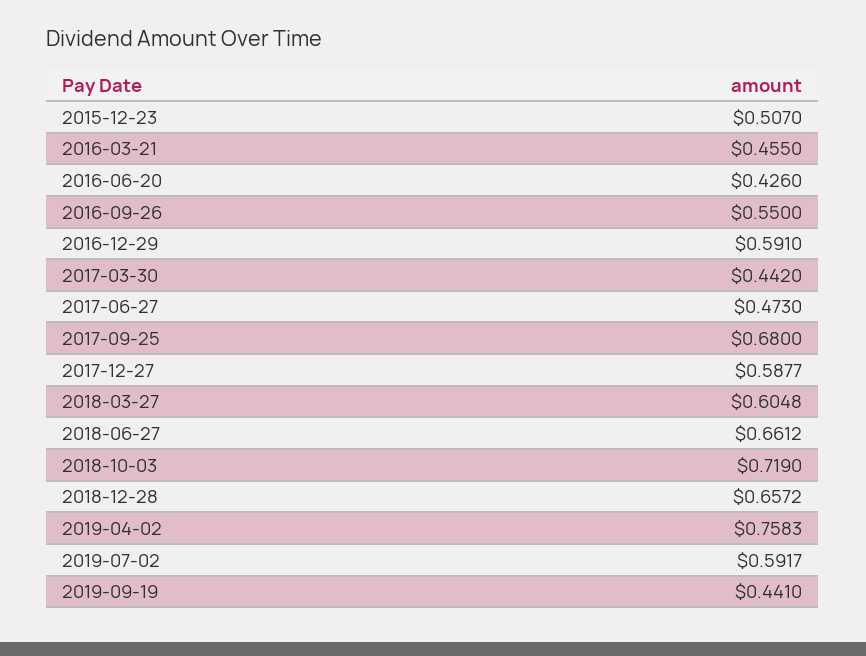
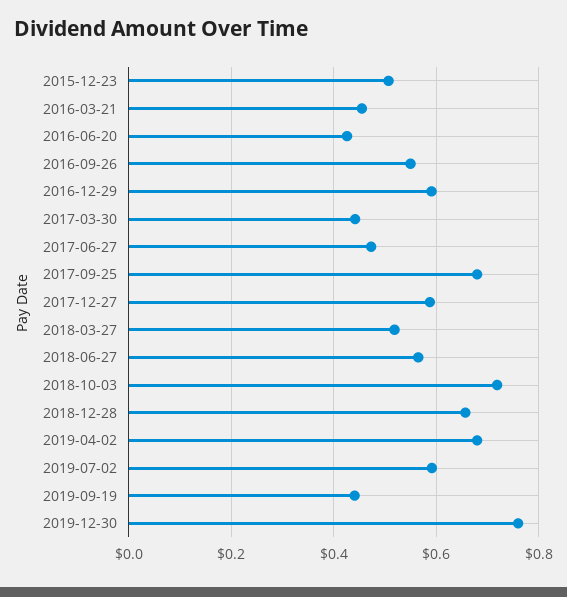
2018-03-27: 0.6048 -> 0.52
2018-06-27: 0.6612 -> 0.56
2019-04-02: 0.7583 -> 0.68
2019-12-30: none -> 0.76

